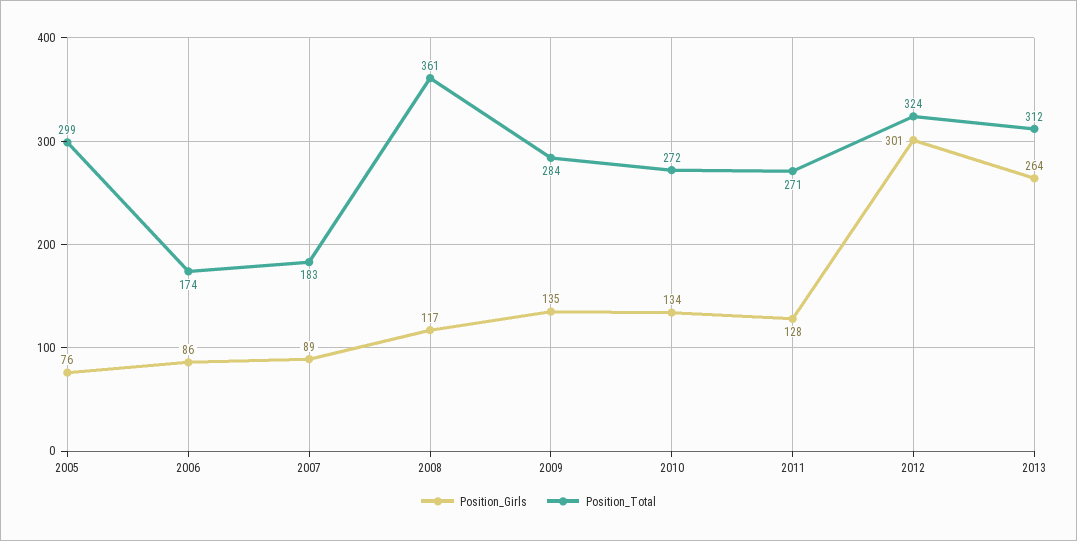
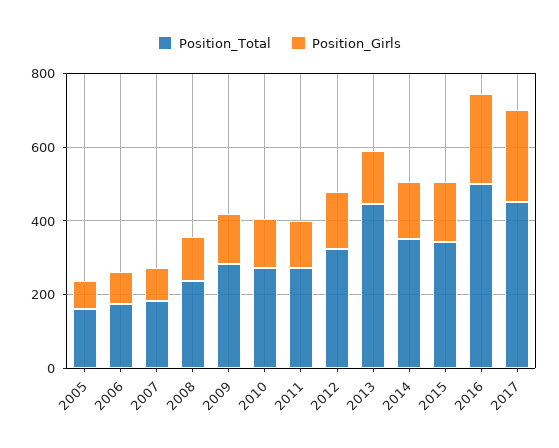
Position_Total, 2005: 299 -> 150
Position_Total, 2008: 361 -> 250
Position_Girls, 2012: 301 -> 150
Position_Girls, 2013: 264 -> 150
Position_Total, 2013: 312 -> 450
Position_Total, 2014: none -> 350
Position_Girls, 2014: none -> 150
Position_Total, 2015: none -> 350
Position_Girls, 2015: none -> 150
Position_Total, 2016: none -> 500
Position_Girls, 2016: none -> 250
Position_Total, 2017: none -> 450
Position_Girls, 2017: none -> 250

